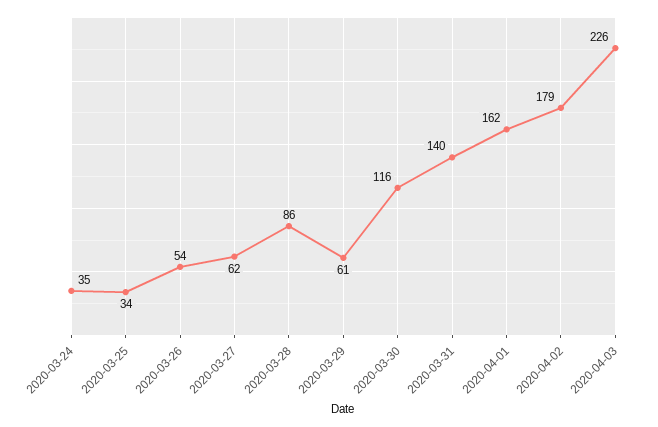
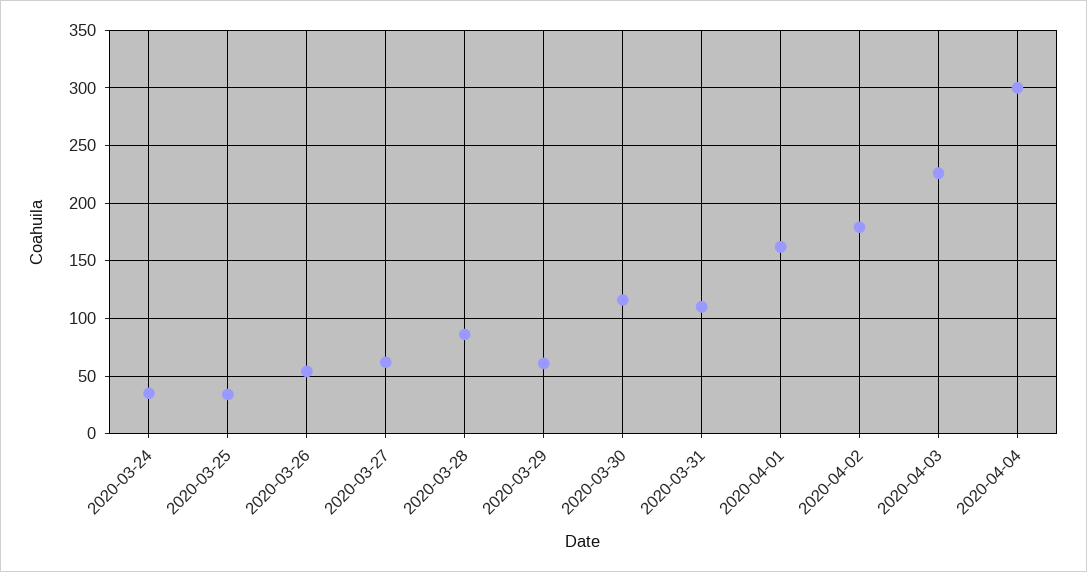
2020-03-31: 140 -> 110
2020-04-04: none -> 300

